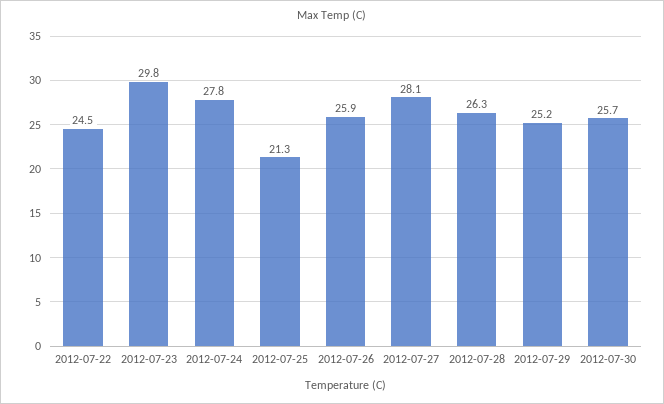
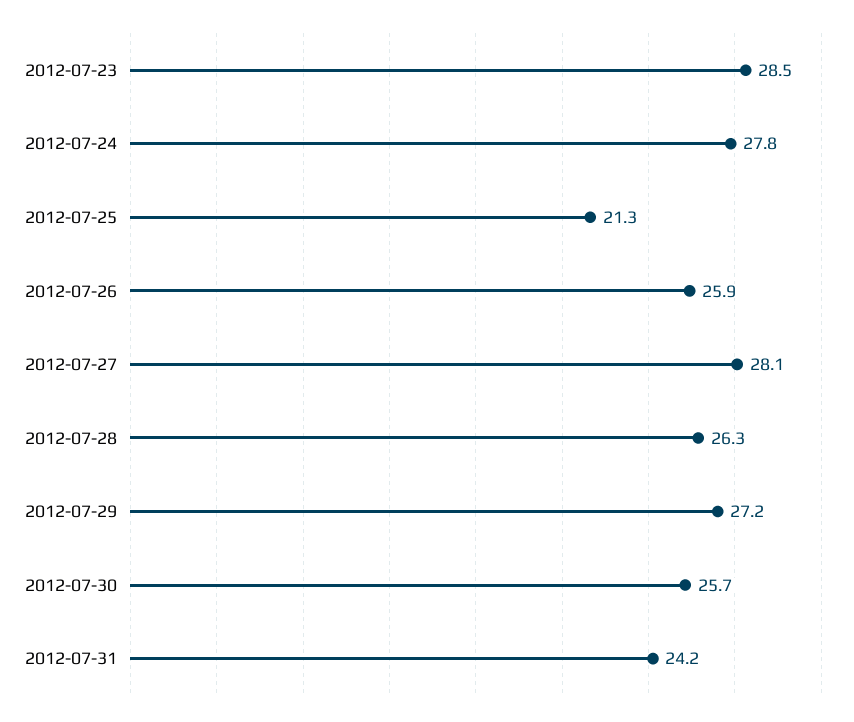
2012-07-22: 24.5 -> none
2012-07-23: 29.8 -> 28.5
2012-07-29: 25.2 -> 27.2
2012-07-31: none -> 24.2

